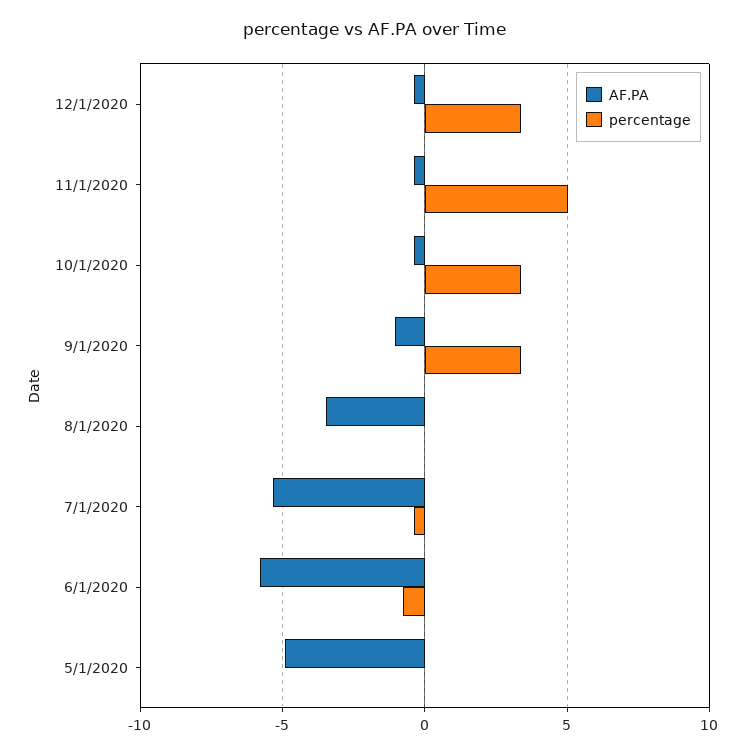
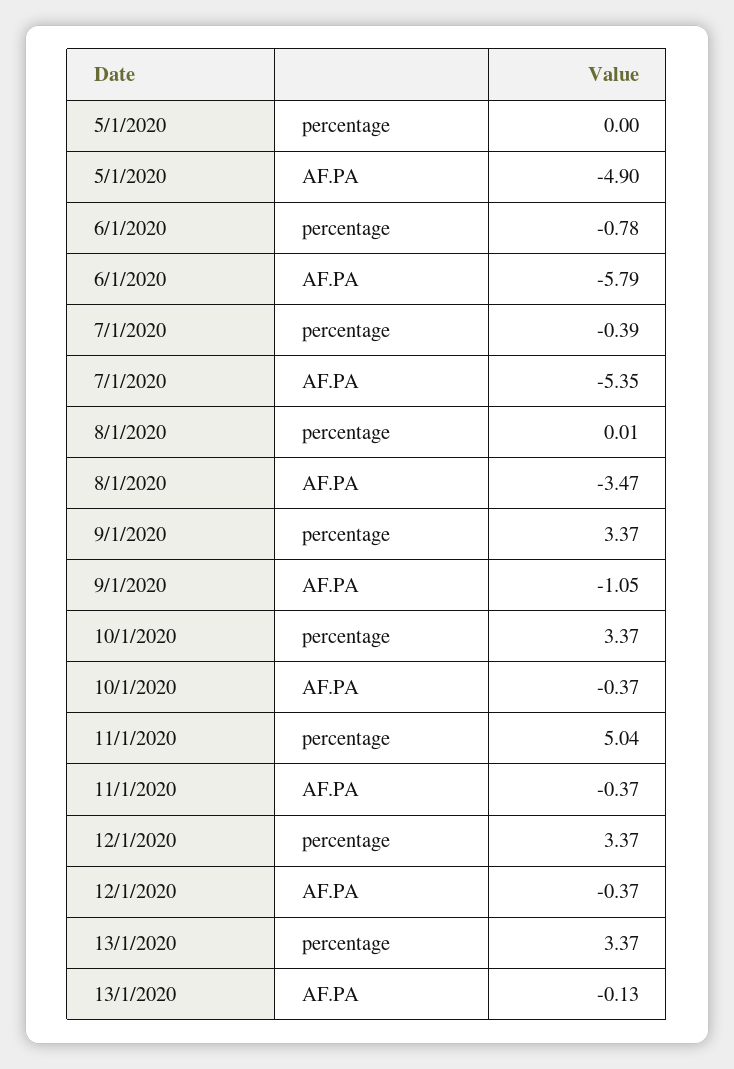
percentage, 13/1/2020: none -> 3.37
AF.PA, 13/1/2020: none -> -0.13

